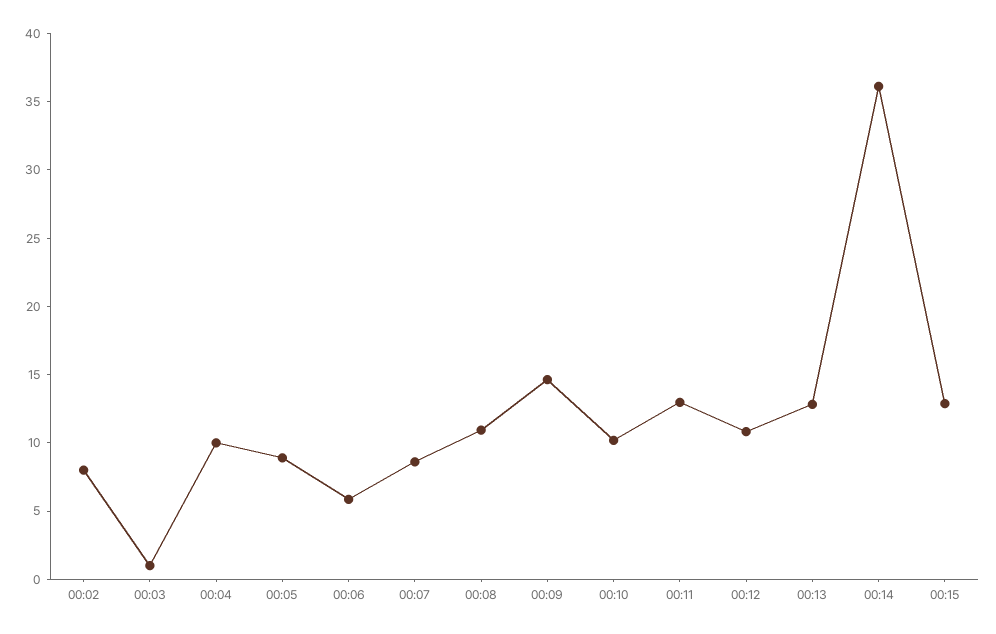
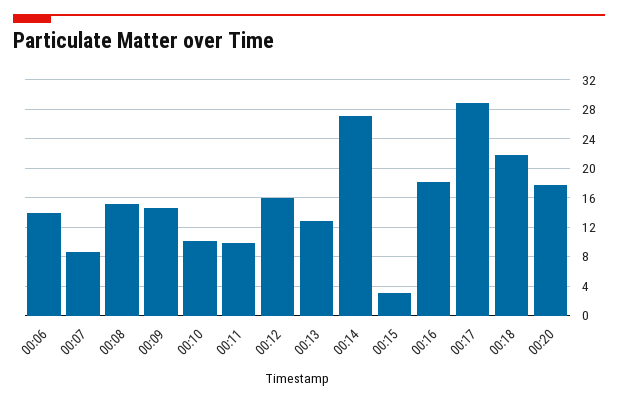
00:02: 8 -> none
00:03: 1 -> none
00:04: 10 -> none
00:05: 9 -> none
00:06: 6 -> 14
00:08: 11 -> 15
00:11: 13 -> 10
00:12: 11 -> 16
00:14: 36 -> 27
00:15: 13 -> 3
00:16: none -> 18
00:17: none -> 29
00:18: none -> 22
00:20: none -> 18

